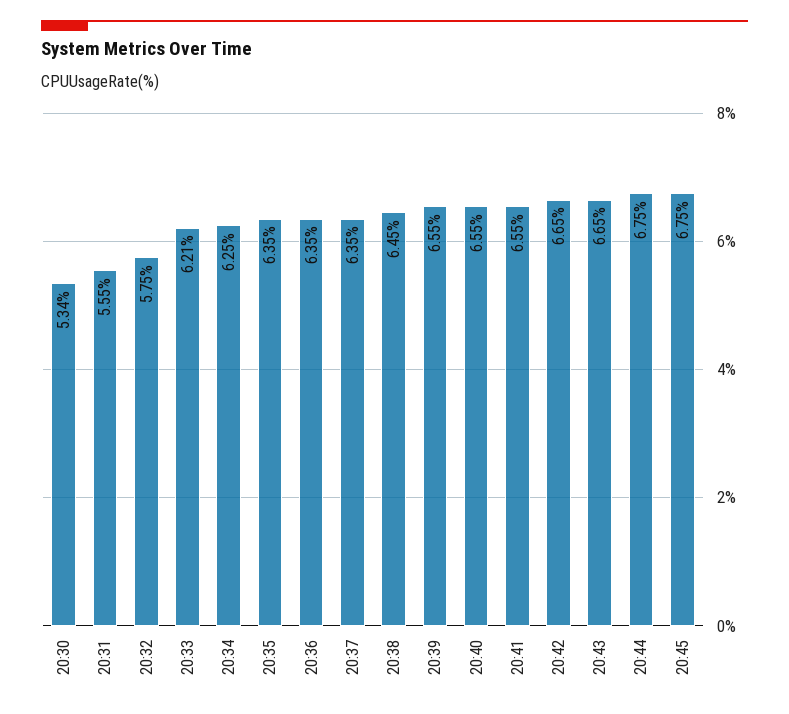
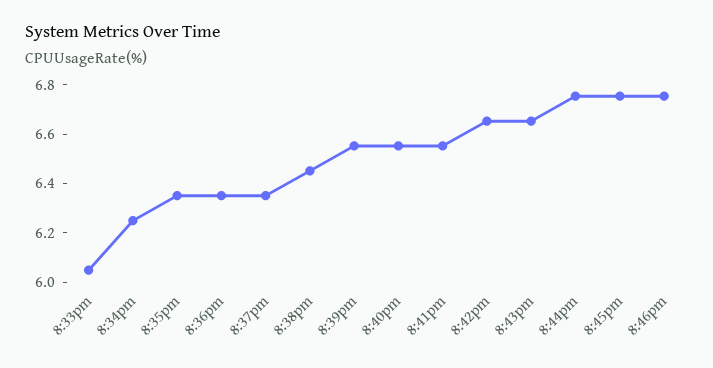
20:30: 5.34 -> none
20:31: 5.55 -> none
20:32: 5.75 -> none
20:33: 6.21 -> 6.05
8:46pm: none -> 6.75

